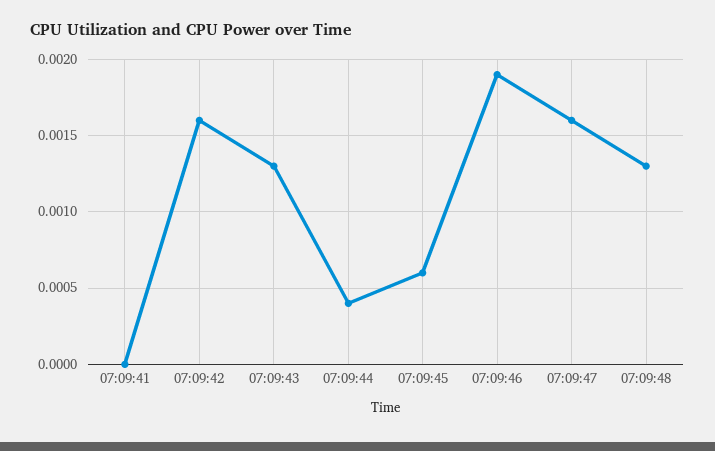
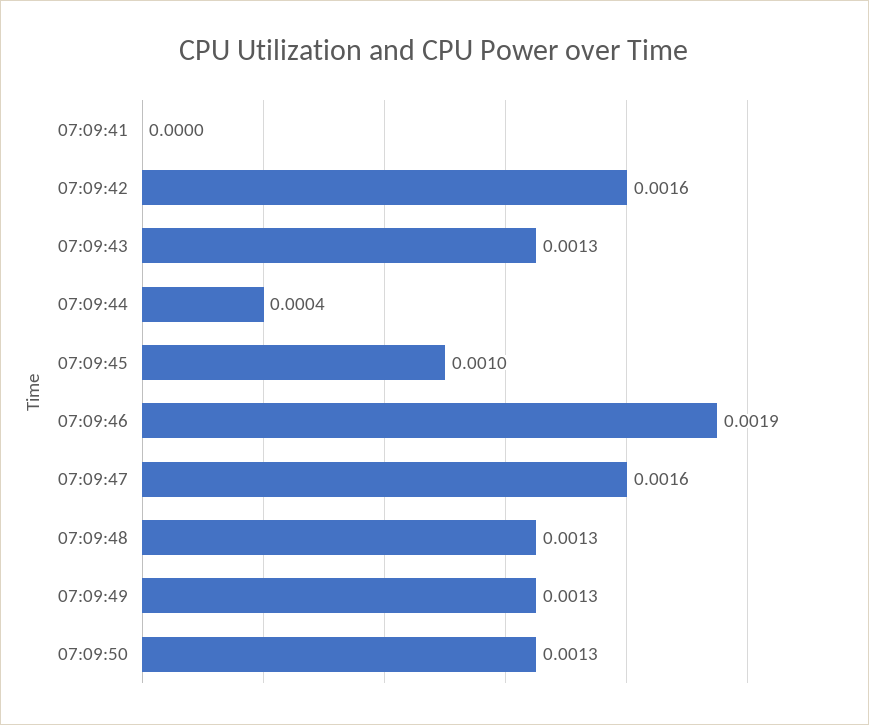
07:09:45: 0.0006 -> 0.001
07:09:49: none -> 0.0013
07:09:50: none -> 0.0013

